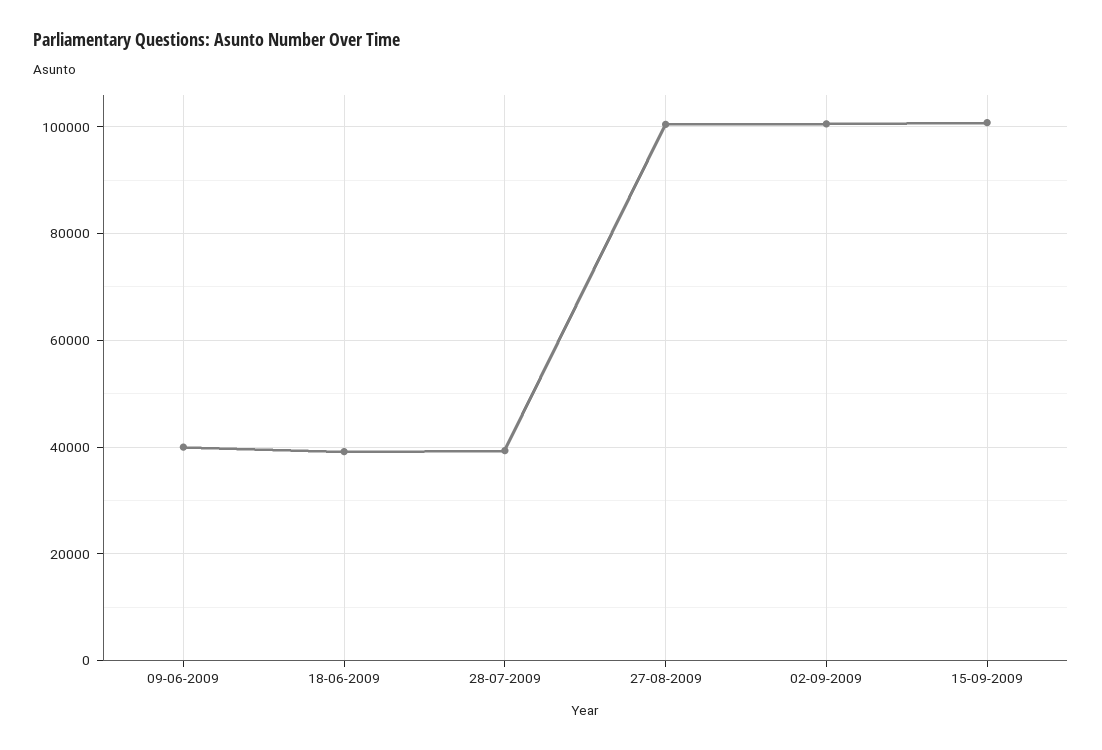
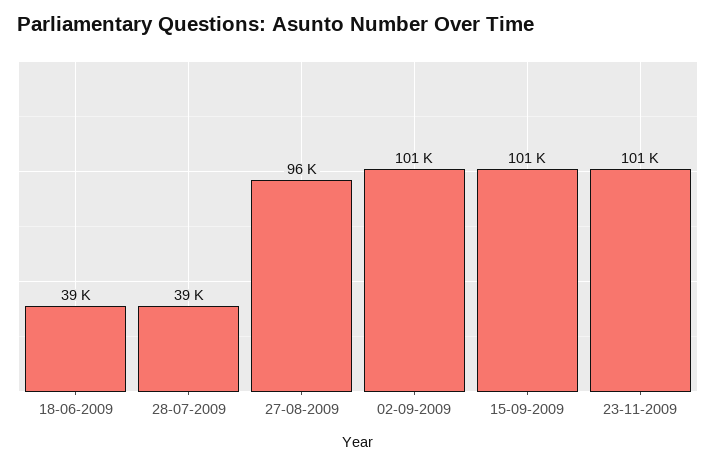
09-06-2009: 40000 -> none
27-08-2009: 100000 -> 96000
23-11-2009: none -> 101000

